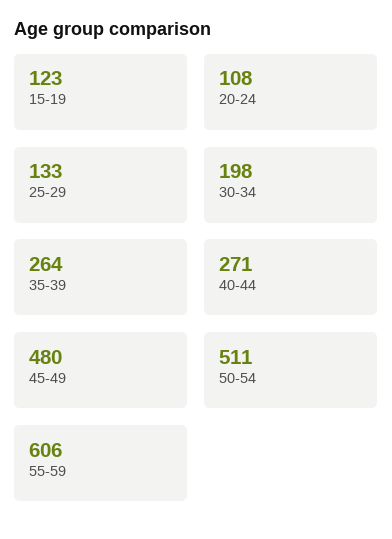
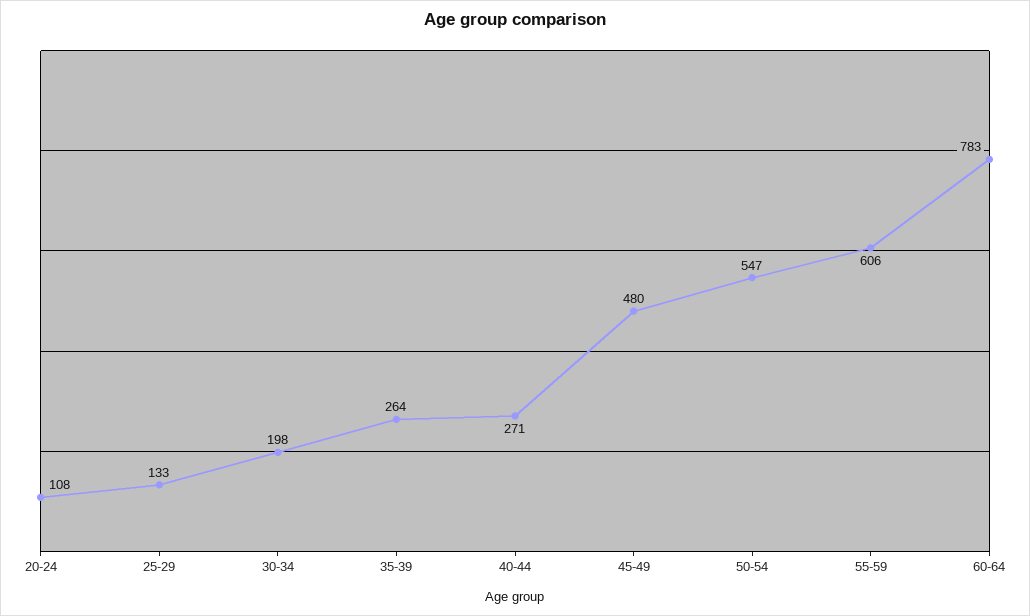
15-19: 123 -> none
50-54: 511 -> 547
60-64: none -> 783

